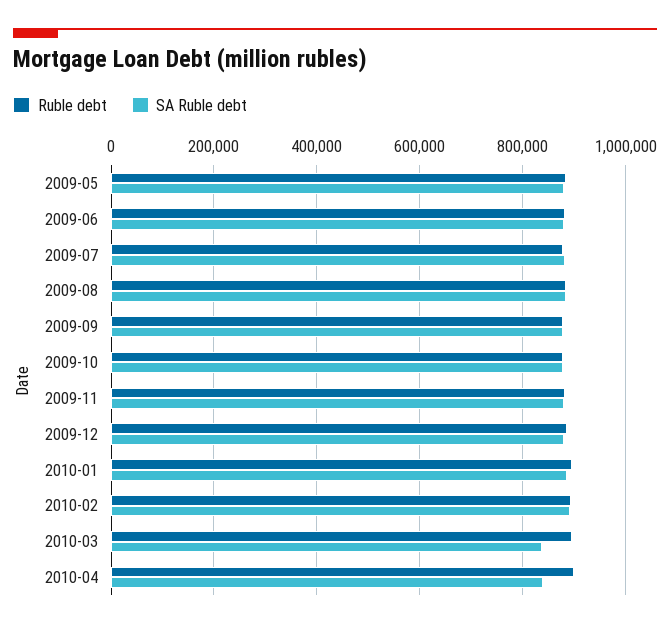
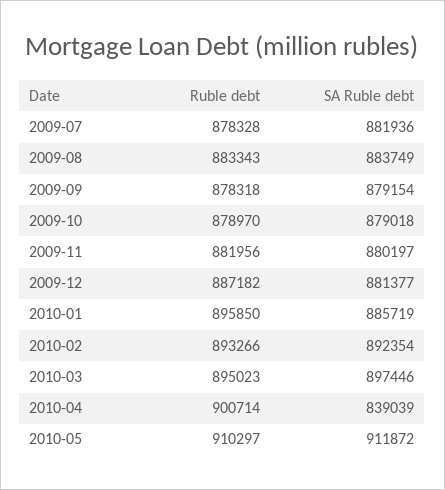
Ruble debt, 2009-05: 880000 -> none
SA Ruble debt, 2009-05: 880000 -> none
Ruble debt, 2009-06: 880000 -> none
SA Ruble debt, 2009-06: 880000 -> none
SA Ruble debt, 2010-03: 840000 -> 897446
Ruble debt, 2010-05: none -> 910297
SA Ruble debt, 2010-05: none -> 911872

